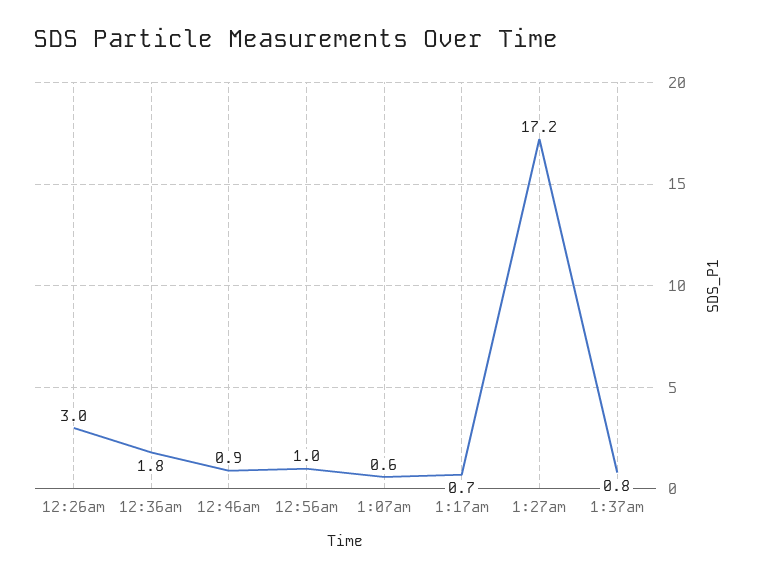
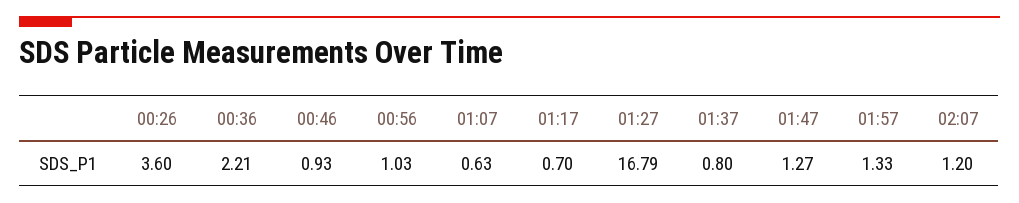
12:26am: 3 -> 3.6
12:36am: 1.8 -> 2.21
1:27am: 17.2 -> 16.79
01:47: none -> 1.27
01:57: none -> 1.33
02:07: none -> 1.2

